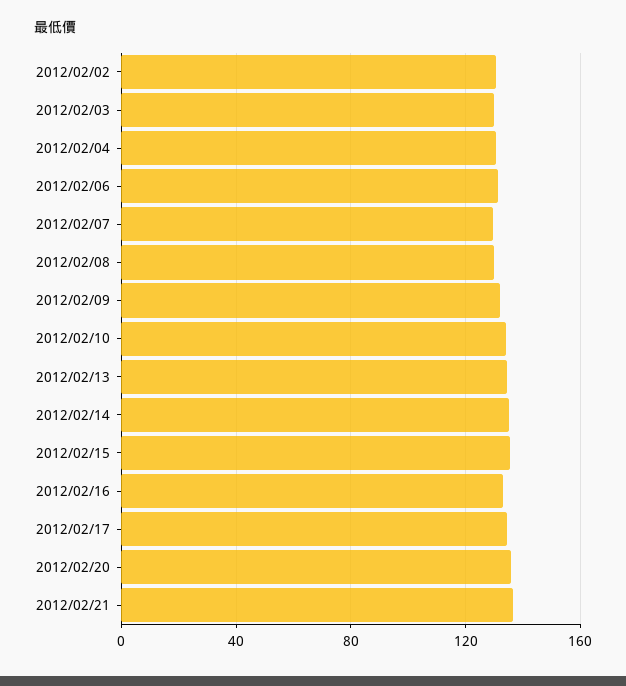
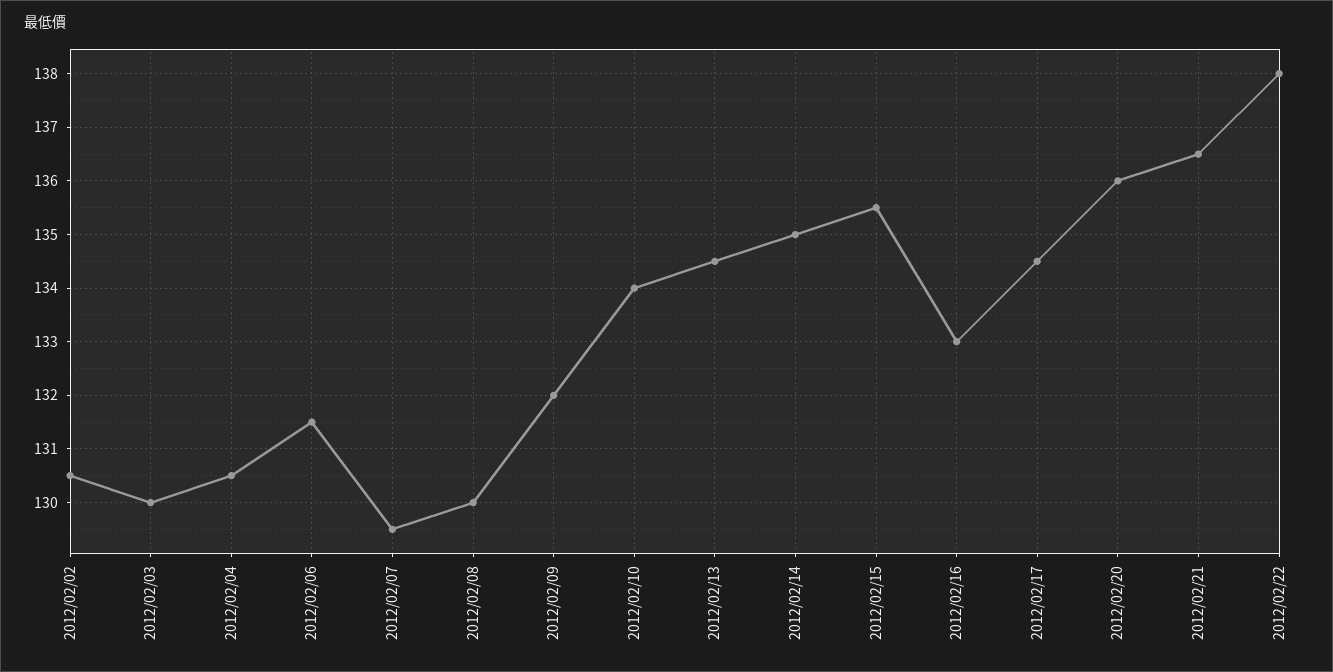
2012/02/22: none -> 138

